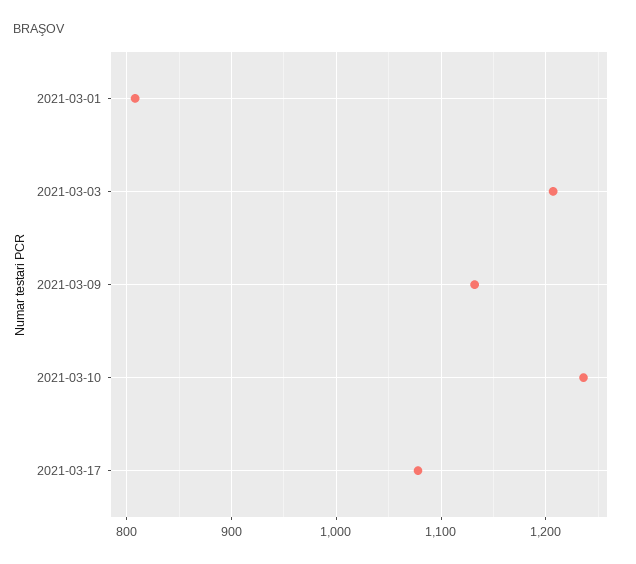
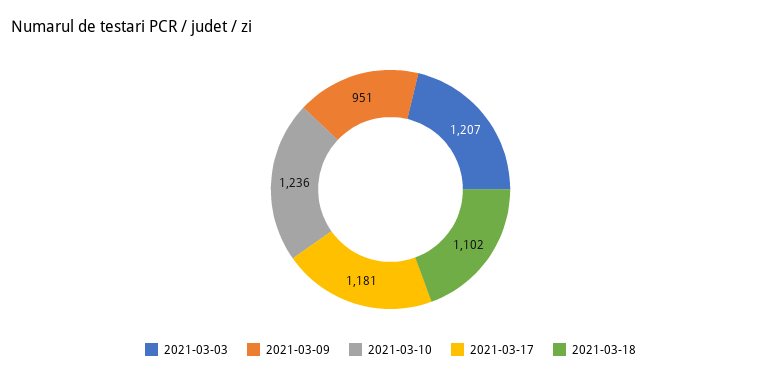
2021-03-01: 810 -> none
2021-03-09: 1130 -> 951
2021-03-17: 1080 -> 1181
2021-03-18: none -> 1102

